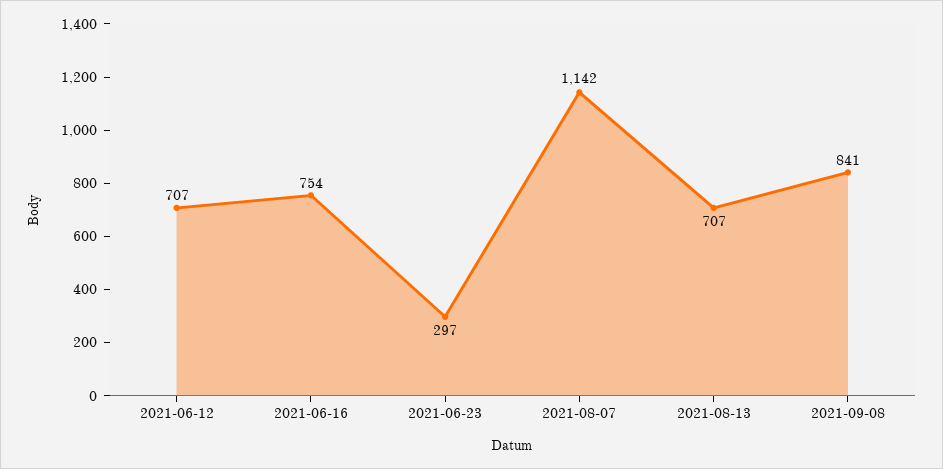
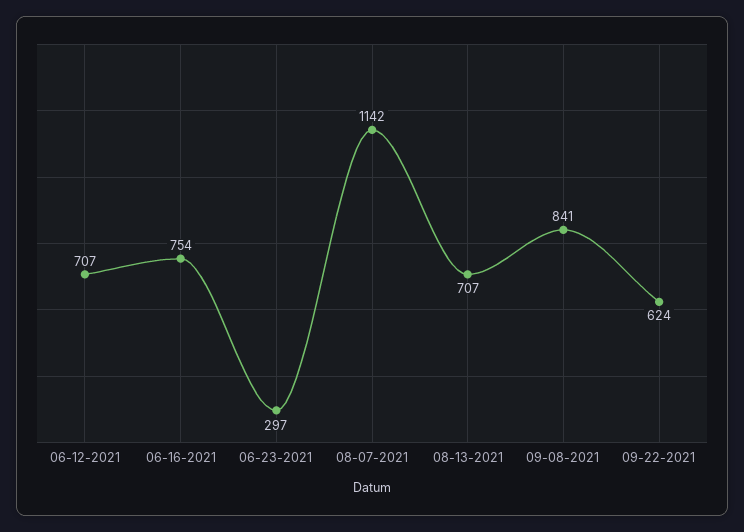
09-22-2021: none -> 624

